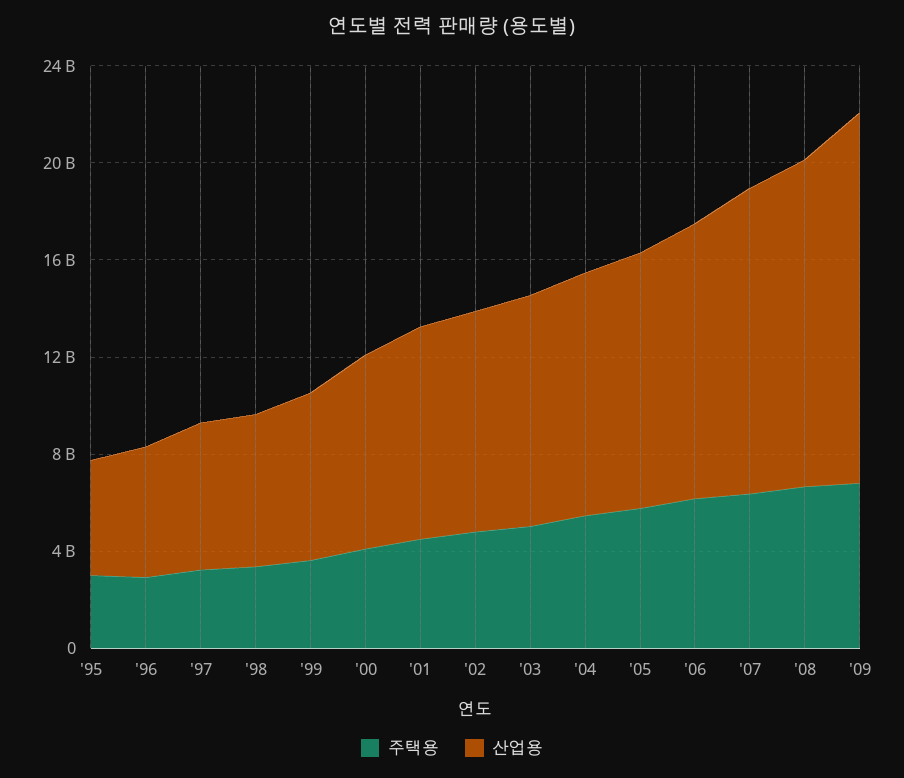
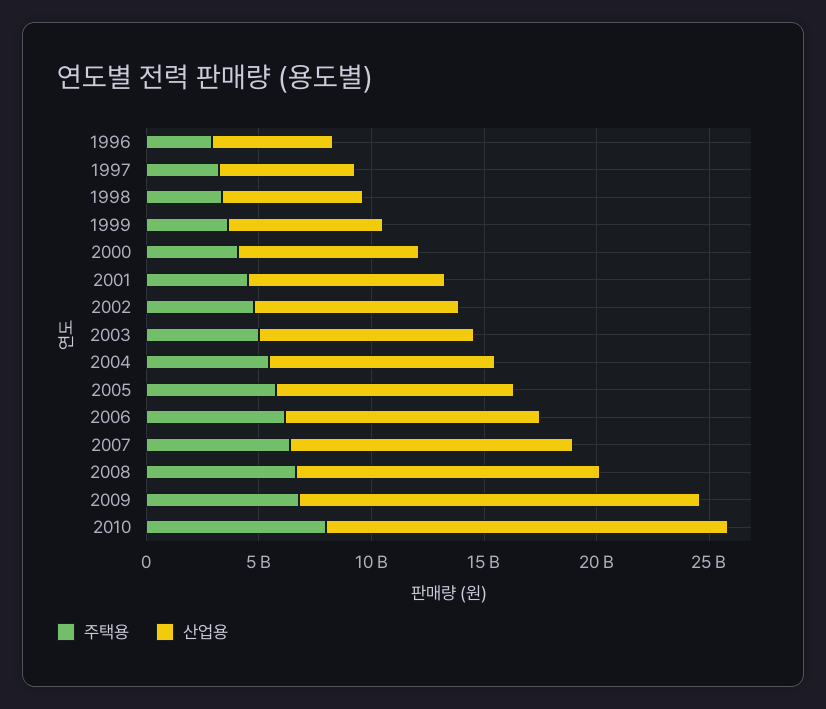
주택용, '95: 3000000000 -> none
산업용, '95: 5000000000 -> none
산업용, '09: 15000000000 -> 18000000000
주택용, 2010: none -> 8000000000
산업용, 2010: none -> 18000000000

